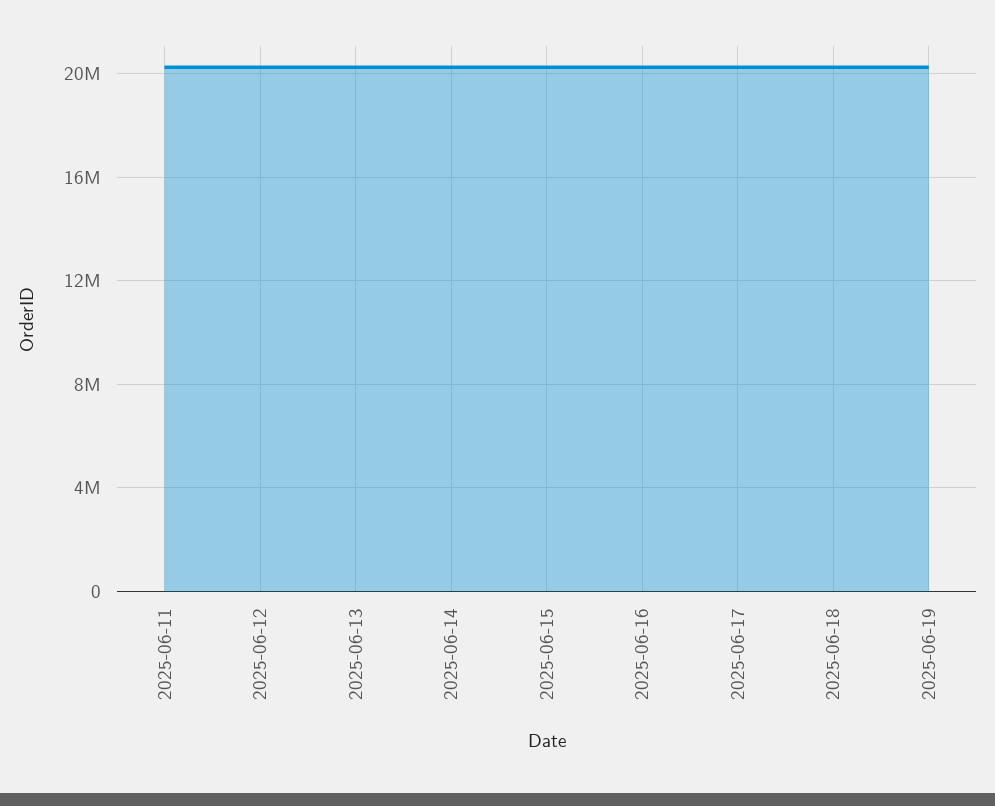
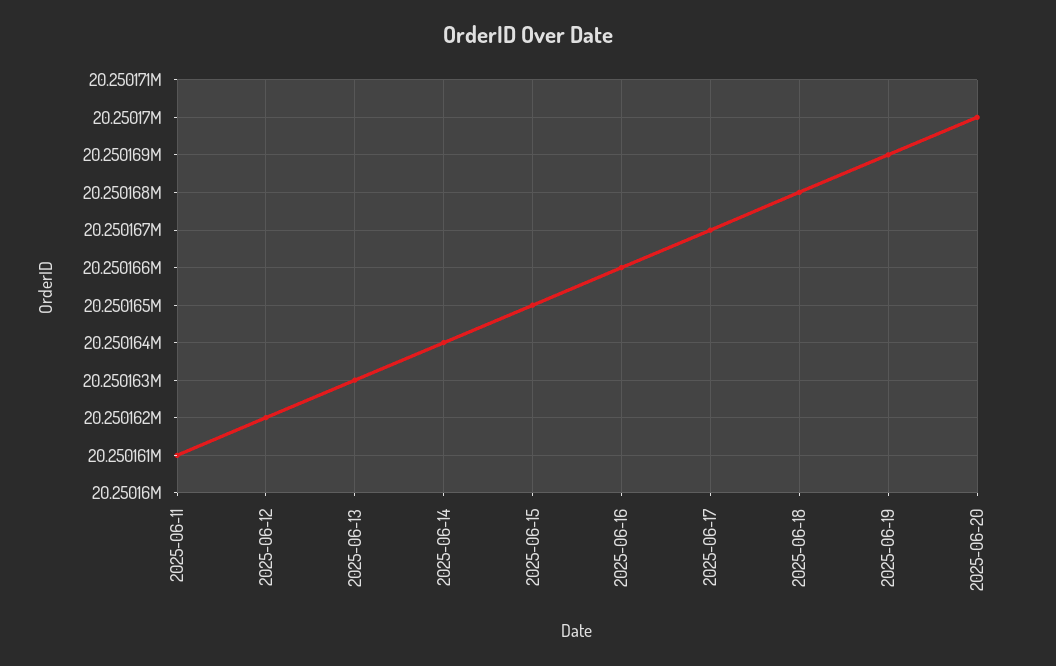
2025-06-20: none -> 20250170

